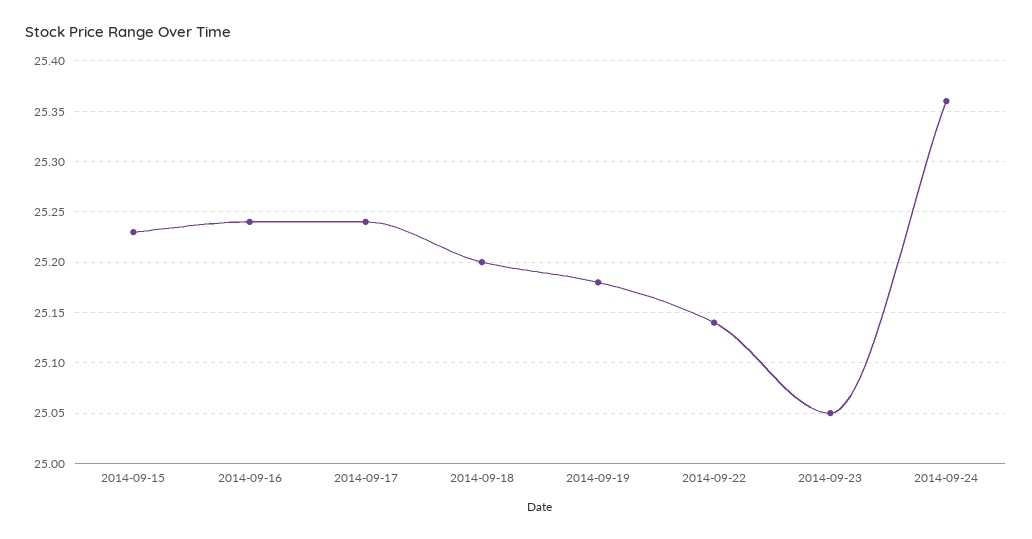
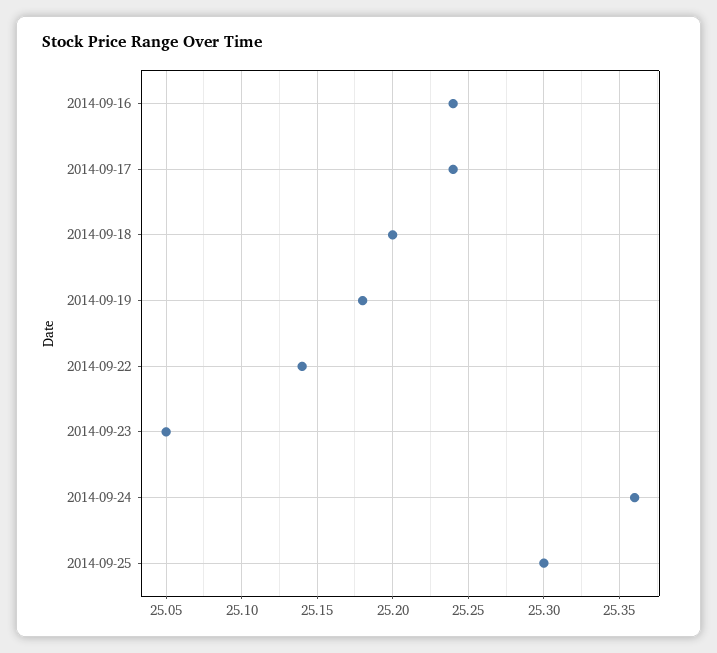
2014-09-15: 25.23 -> none
2014-09-25: none -> 25.3

